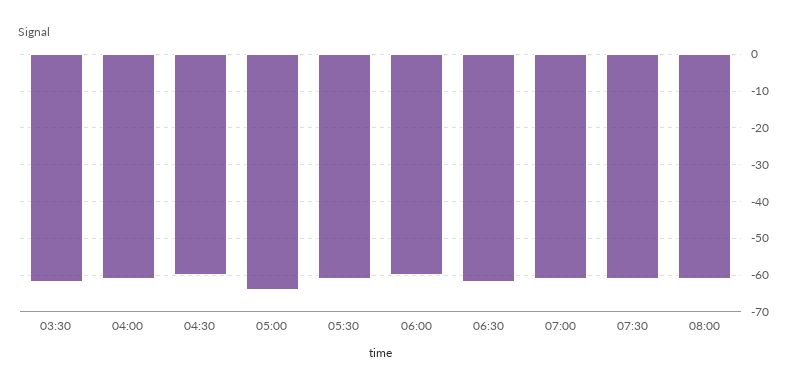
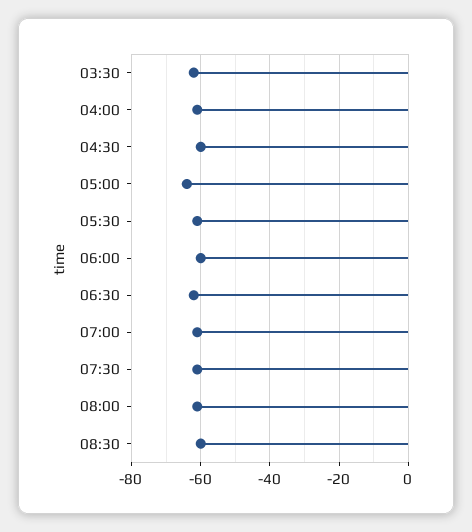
08:30: none -> -60

